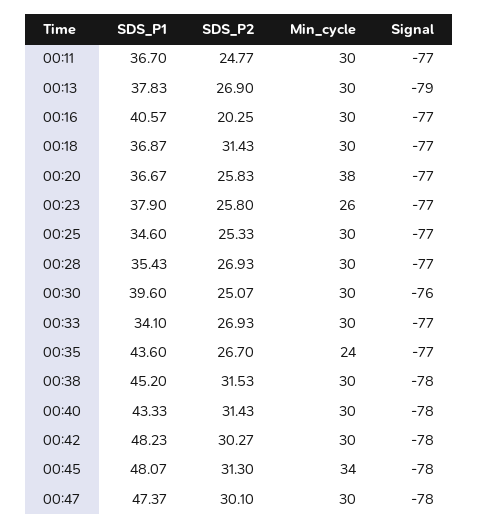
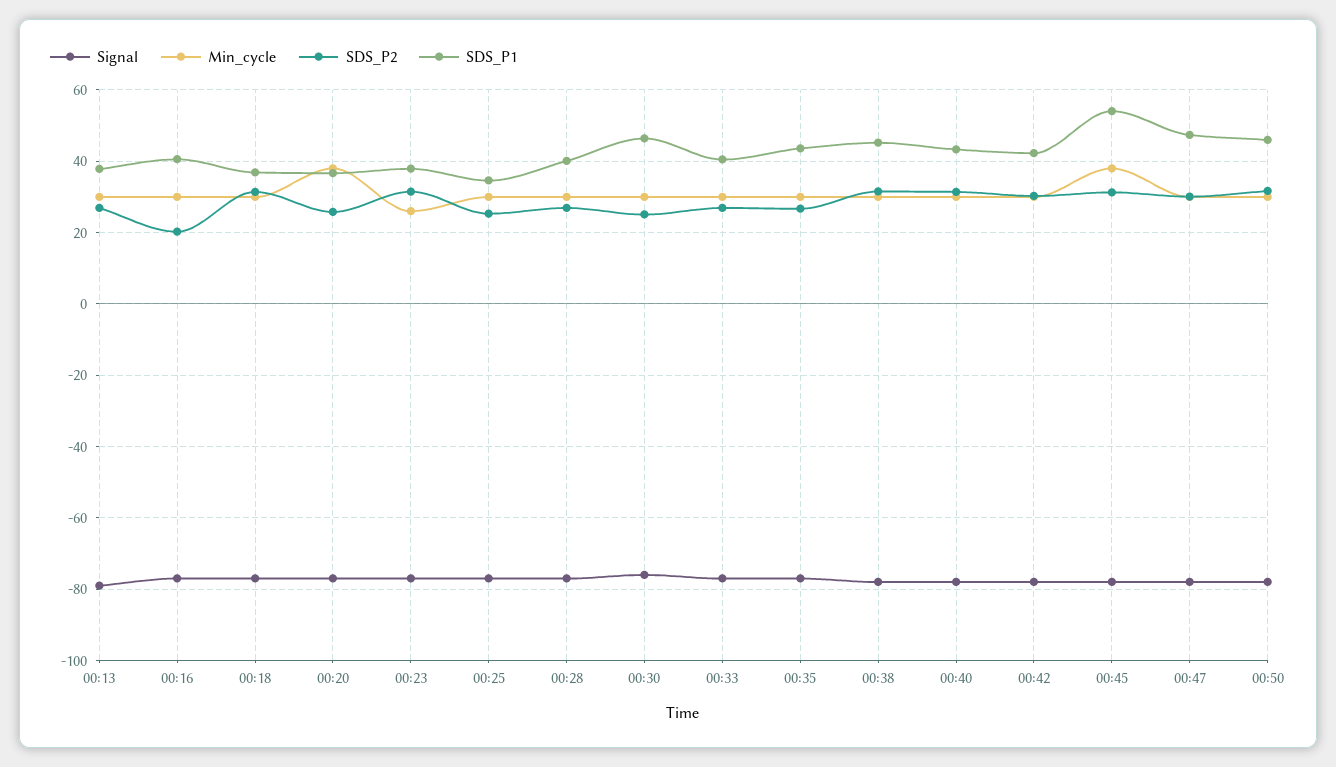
SDS_P1, 00:11: 36.7 -> none
SDS_P2, 00:11: 24.77 -> none
Min_cycle, 00:11: 30 -> none
Signal, 00:11: -77 -> none
SDS_P2, 00:23: 25.8 -> 32
SDS_P1, 00:28: 35.43 -> 40
SDS_P1, 00:30: 39.6 -> 46
SDS_P1, 00:33: 34.1 -> 40
Min_cycle, 00:35: 24 -> 30
SDS_P1, 00:42: 48.23 -> 42
SDS_P1, 00:45: 48.07 -> 54
Min_cycle, 00:45: 34 -> 38
Signal, 00:50: none -> -78
Min_cycle, 00:50: none -> 30
SDS_P2, 00:50: none -> 32
SDS_P1, 00:50: none -> 46

